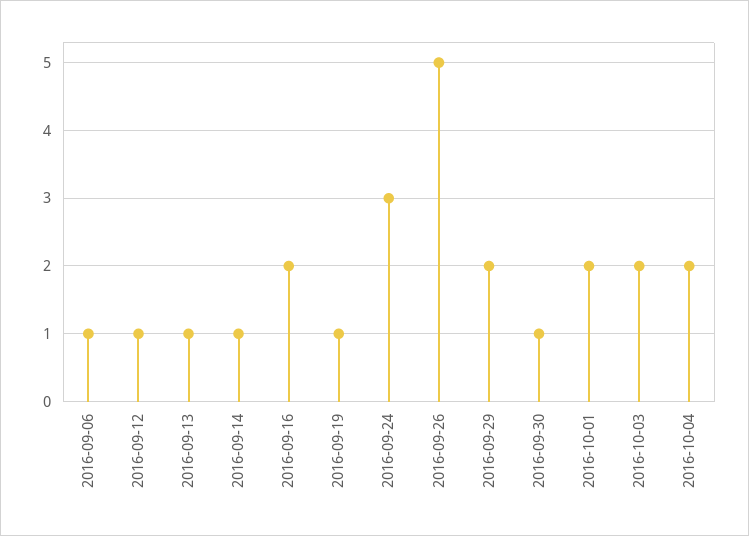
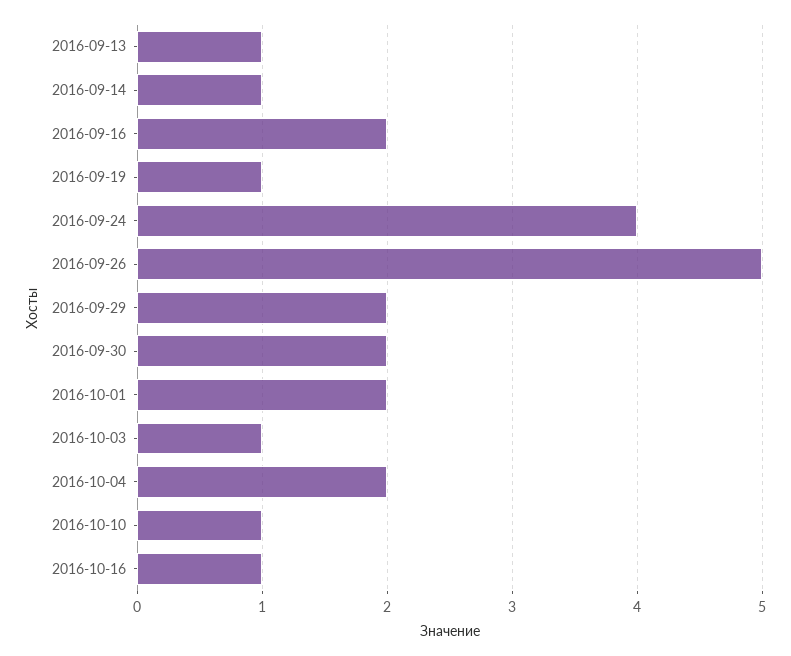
2016-09-06: 1 -> none
2016-09-12: 1 -> none
2016-09-24: 3 -> 4
2016-09-30: 1 -> 2
2016-10-03: 2 -> 1
2016-10-10: none -> 1
2016-10-16: none -> 1

